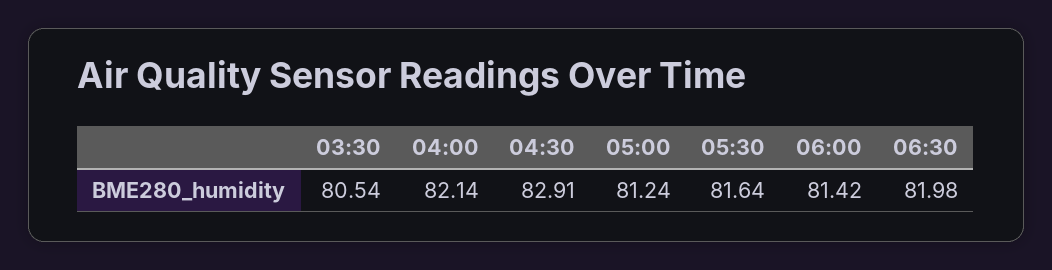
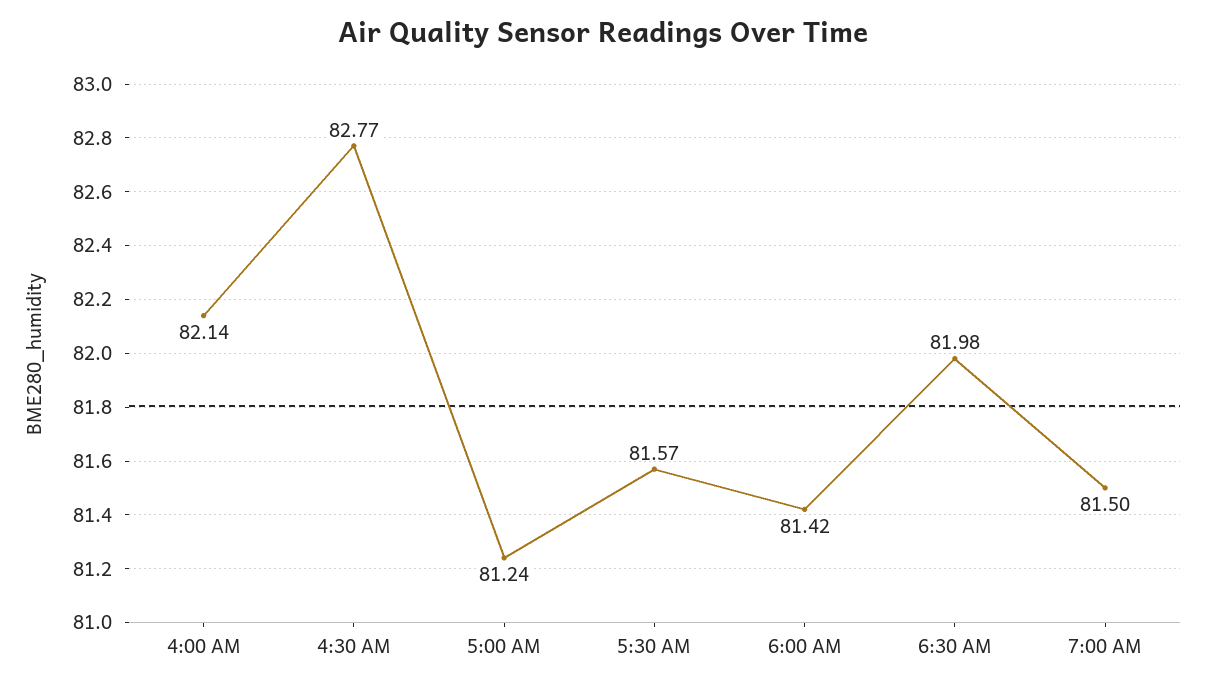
03:30: 80.54 -> none
04:30: 82.91 -> 82.77
05:30: 81.64 -> 81.57
7:00 AM: none -> 81.5

